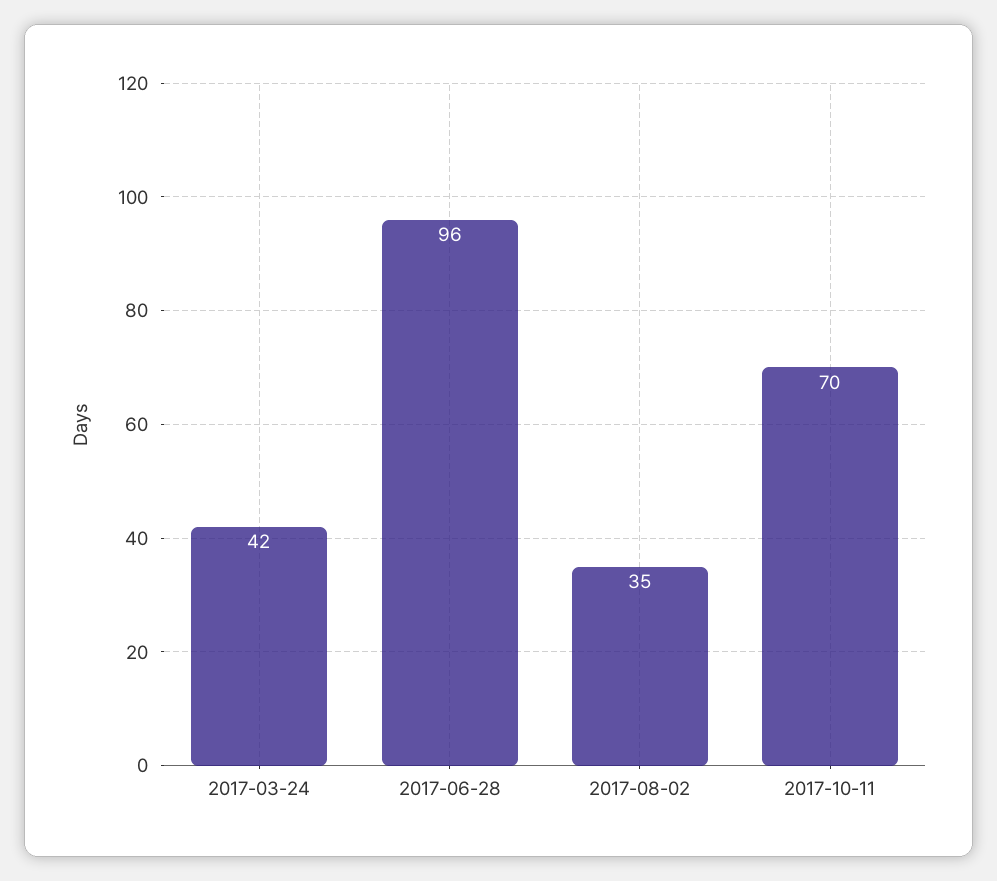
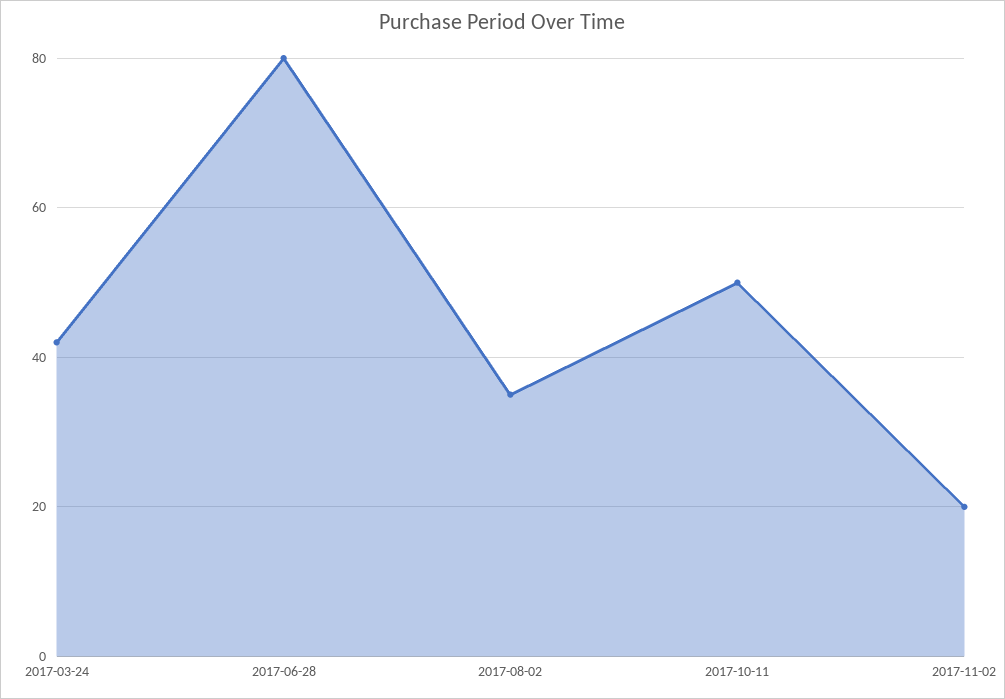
2017-06-28: 96 -> 80
2017-10-11: 70 -> 50
2017-11-02: none -> 20

